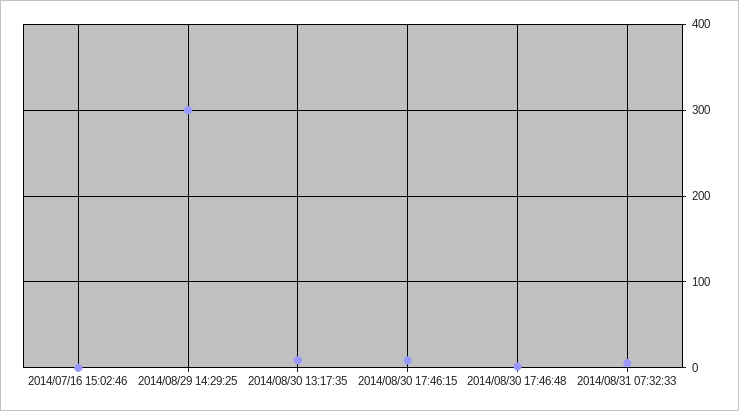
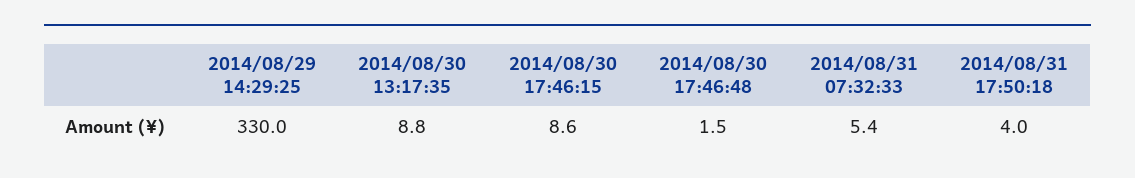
2014/07/16 15:02:46: 0 -> none
2014/08/29 14:29:25: 300 -> 330
2014/08/31 17:50:18: none -> 4

